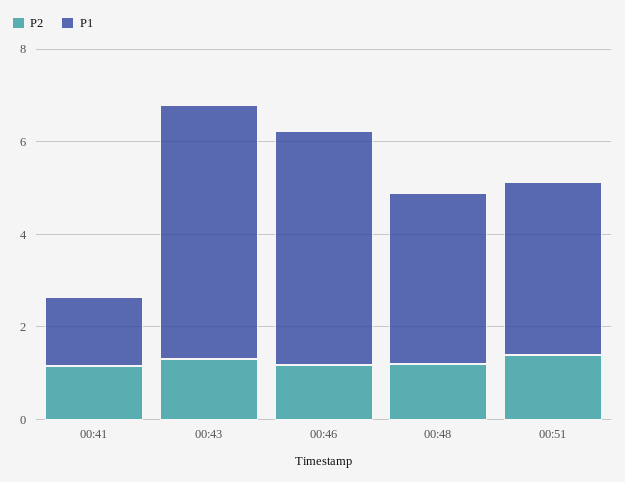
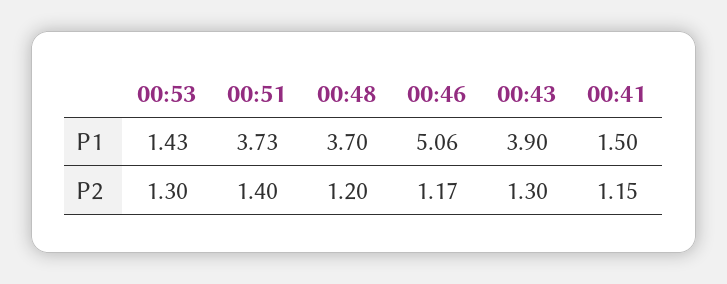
P1, 00:43: 5.5 -> 3.9
P1, 00:53: none -> 1.43
P2, 00:53: none -> 1.3

